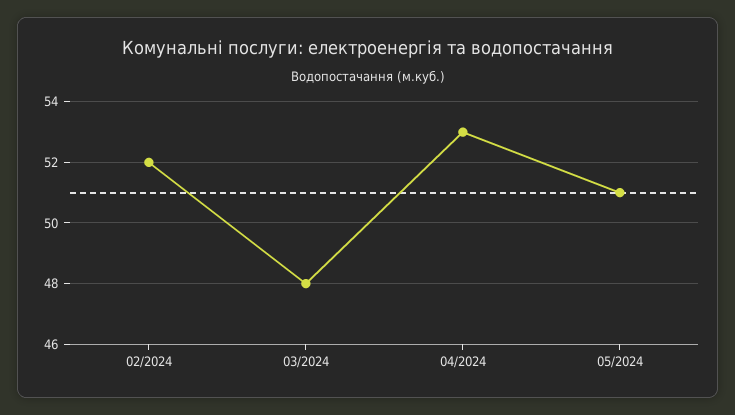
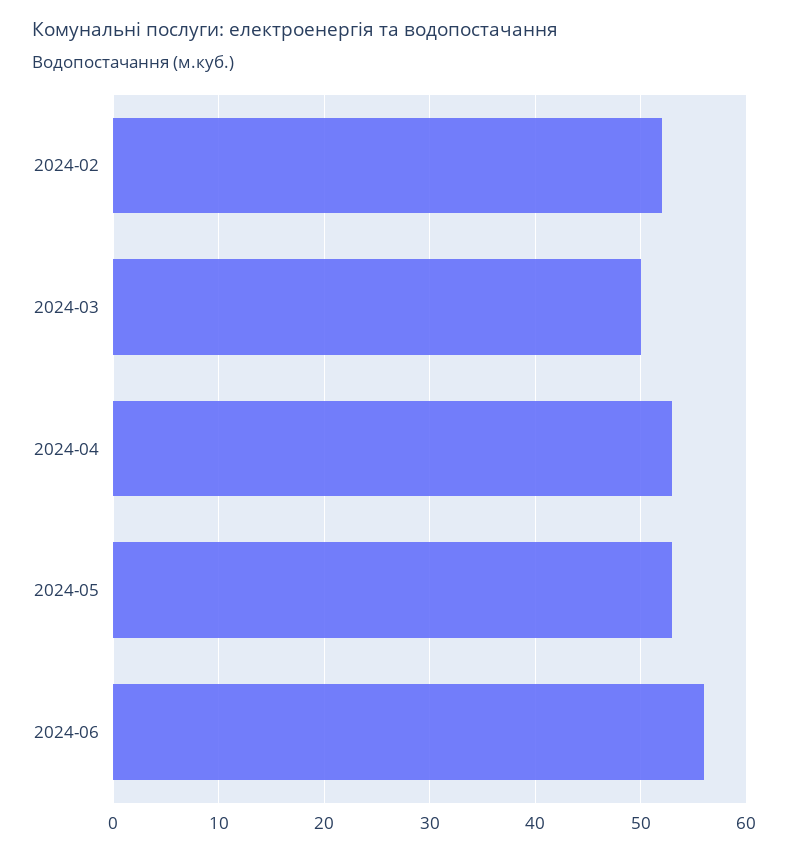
03/2024: 48 -> 50
05/2024: 51 -> 53
2024-06: none -> 56

